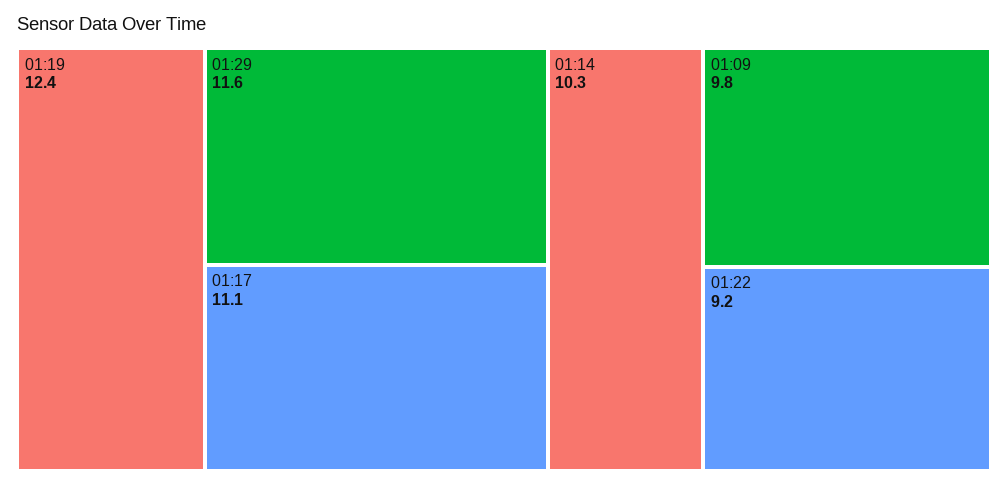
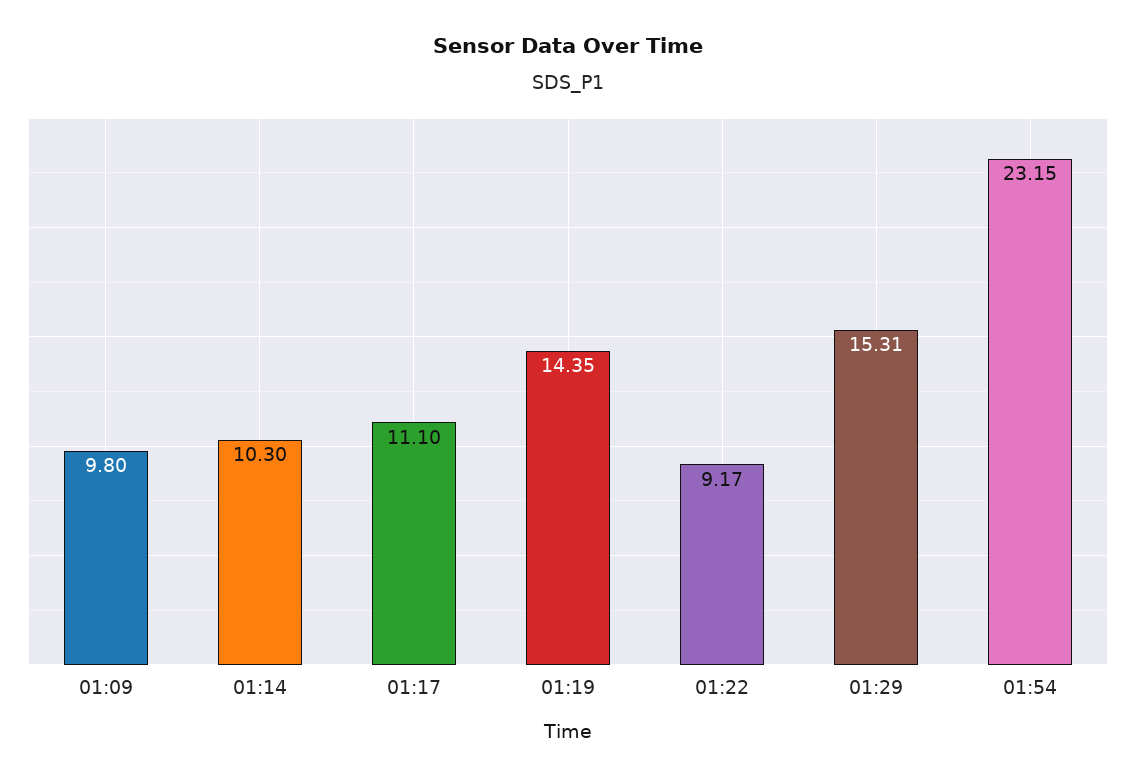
01:19: 12.4 -> 14.35
01:29: 11.6 -> 15.31
01:54: none -> 23.15

